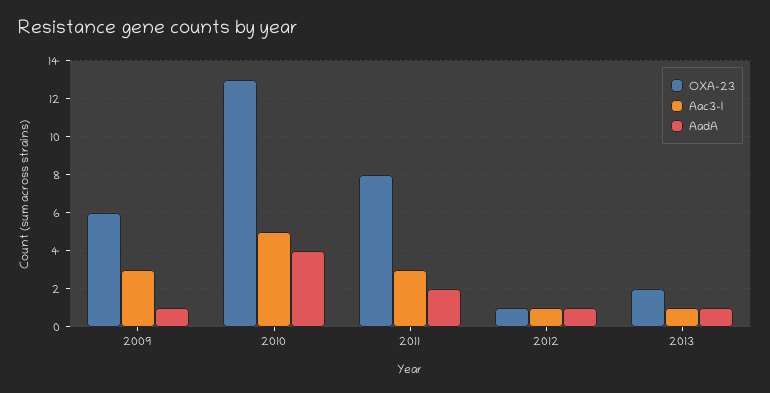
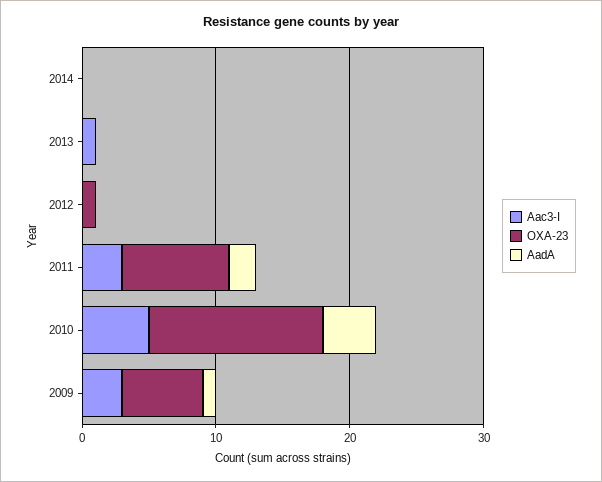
Aac3-I, 2012: 1 -> 0
AadA, 2012: 1 -> 0
OXA-23, 2013: 2 -> 0
AadA, 2013: 1 -> 0
Aac3-I, 2014: none -> 0
OXA-23, 2014: none -> 0
AadA, 2014: none -> 0

